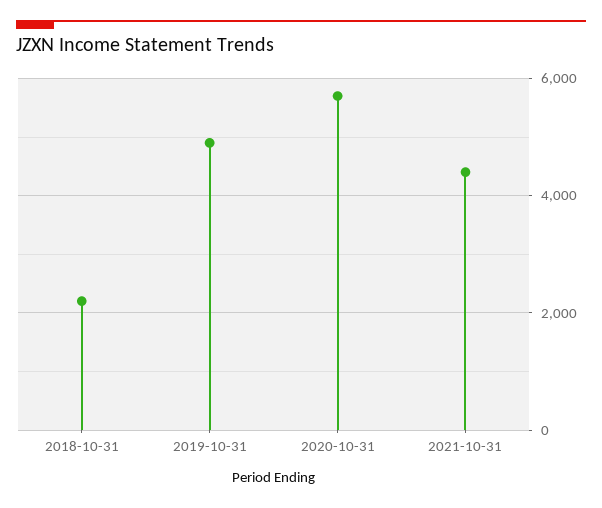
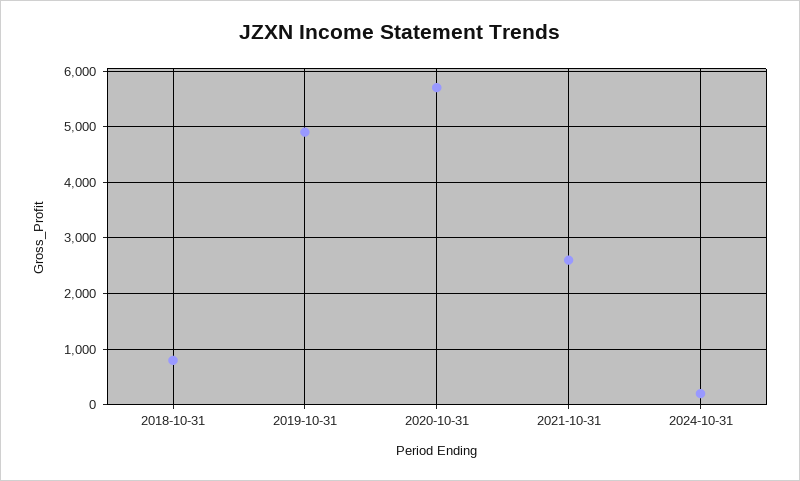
2018-10-31: 2200 -> 800
2021-10-31: 4400 -> 2600
2024-10-31: none -> 200

